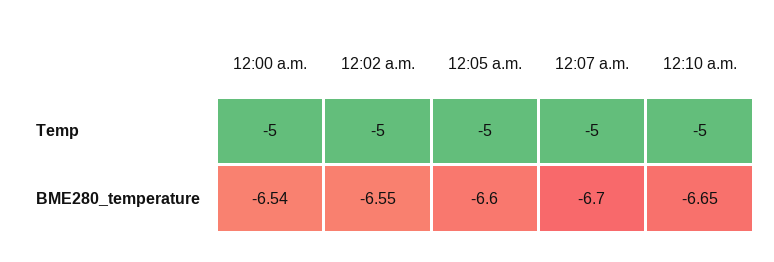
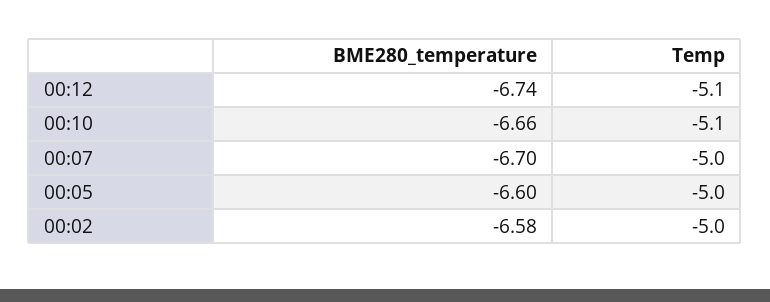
12:00 a.m., Temp: -5 -> none
12:10 a.m., Temp: -5 -> -5.1
12:00 a.m., BME280_temperature: -6.54 -> none
12:02 a.m., BME280_temperature: -6.55 -> -6.58
12:10 a.m., BME280_temperature: -6.65 -> -6.66
00:12, BME280_temperature: none -> -6.74
00:12, Temp: none -> -5.1

